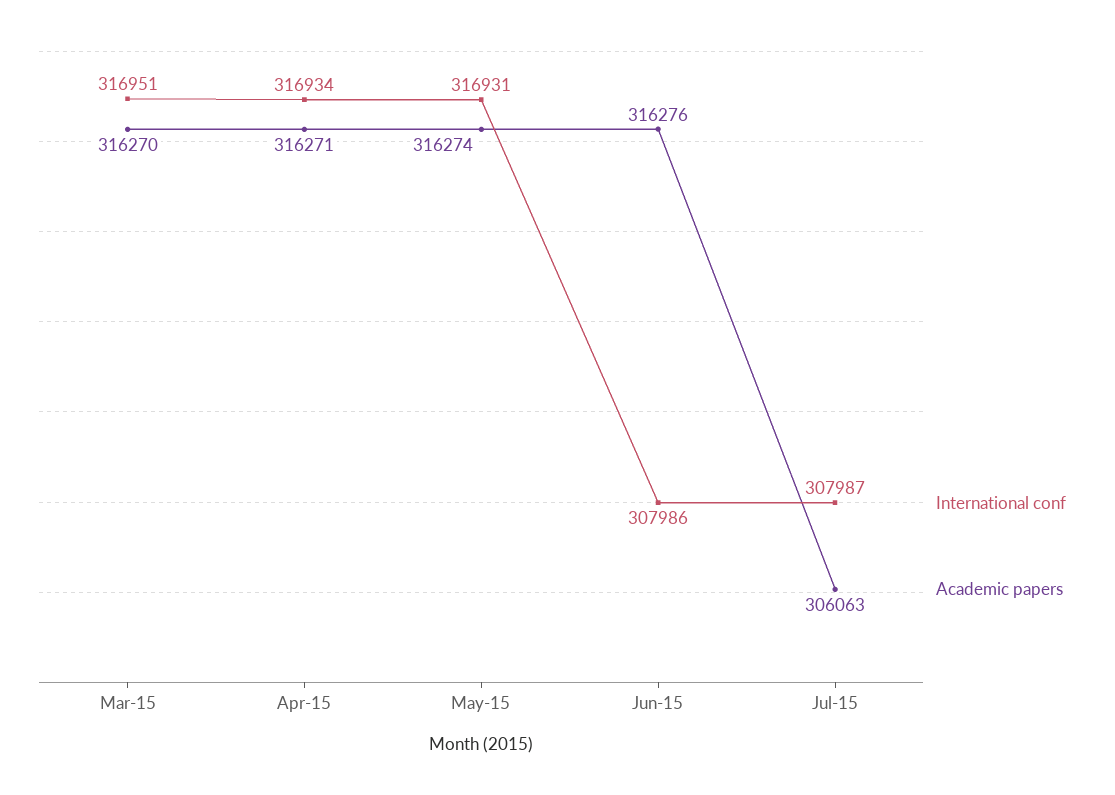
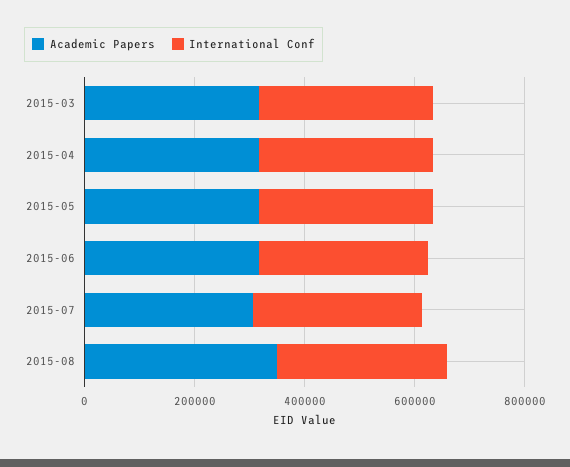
Academic papers, 2015-08: none -> 350000
International conf, 2015-08: none -> 300000

